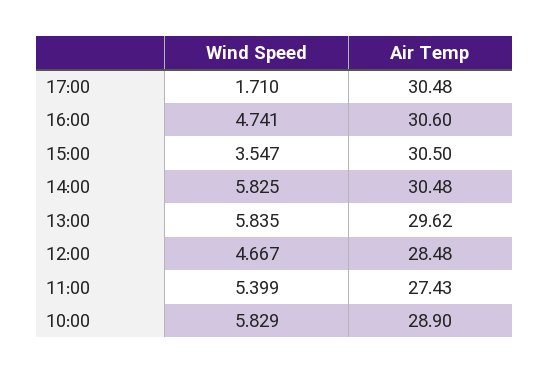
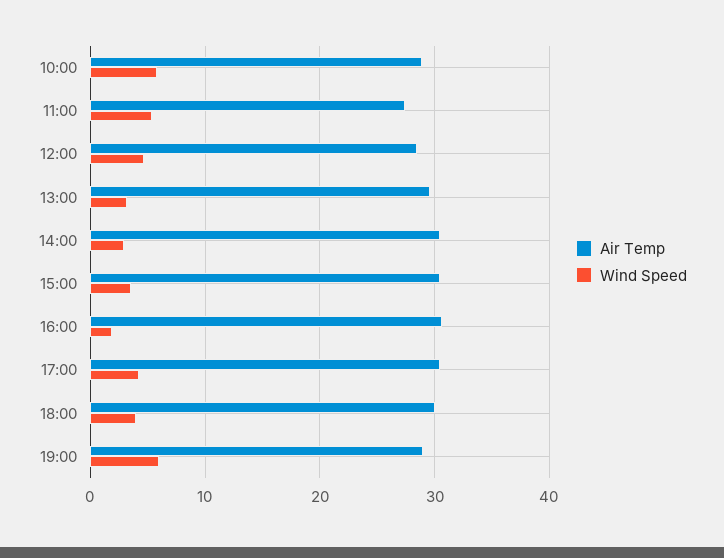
Wind Speed, 17:00: 1.71 -> 4
Wind Speed, 16:00: 4.741 -> 2
Wind Speed, 14:00: 5.825 -> 3
Wind Speed, 13:00: 5.835 -> 3
Air Temp, 18:00: none -> 30
Wind Speed, 18:00: none -> 4
Air Temp, 19:00: none -> 29
Wind Speed, 19:00: none -> 6

